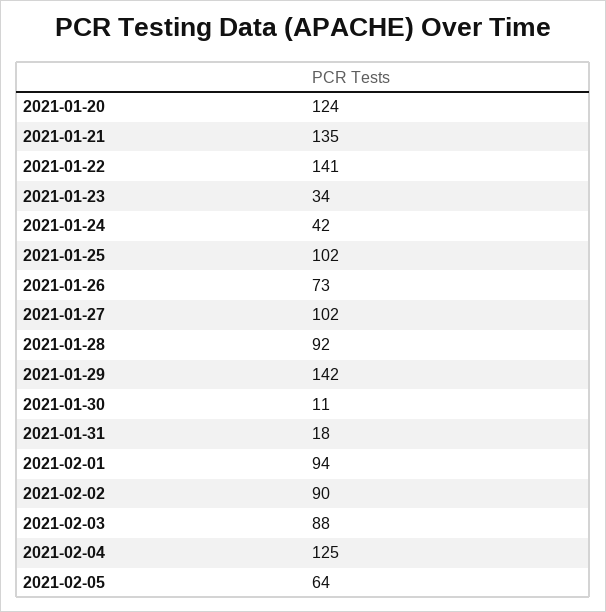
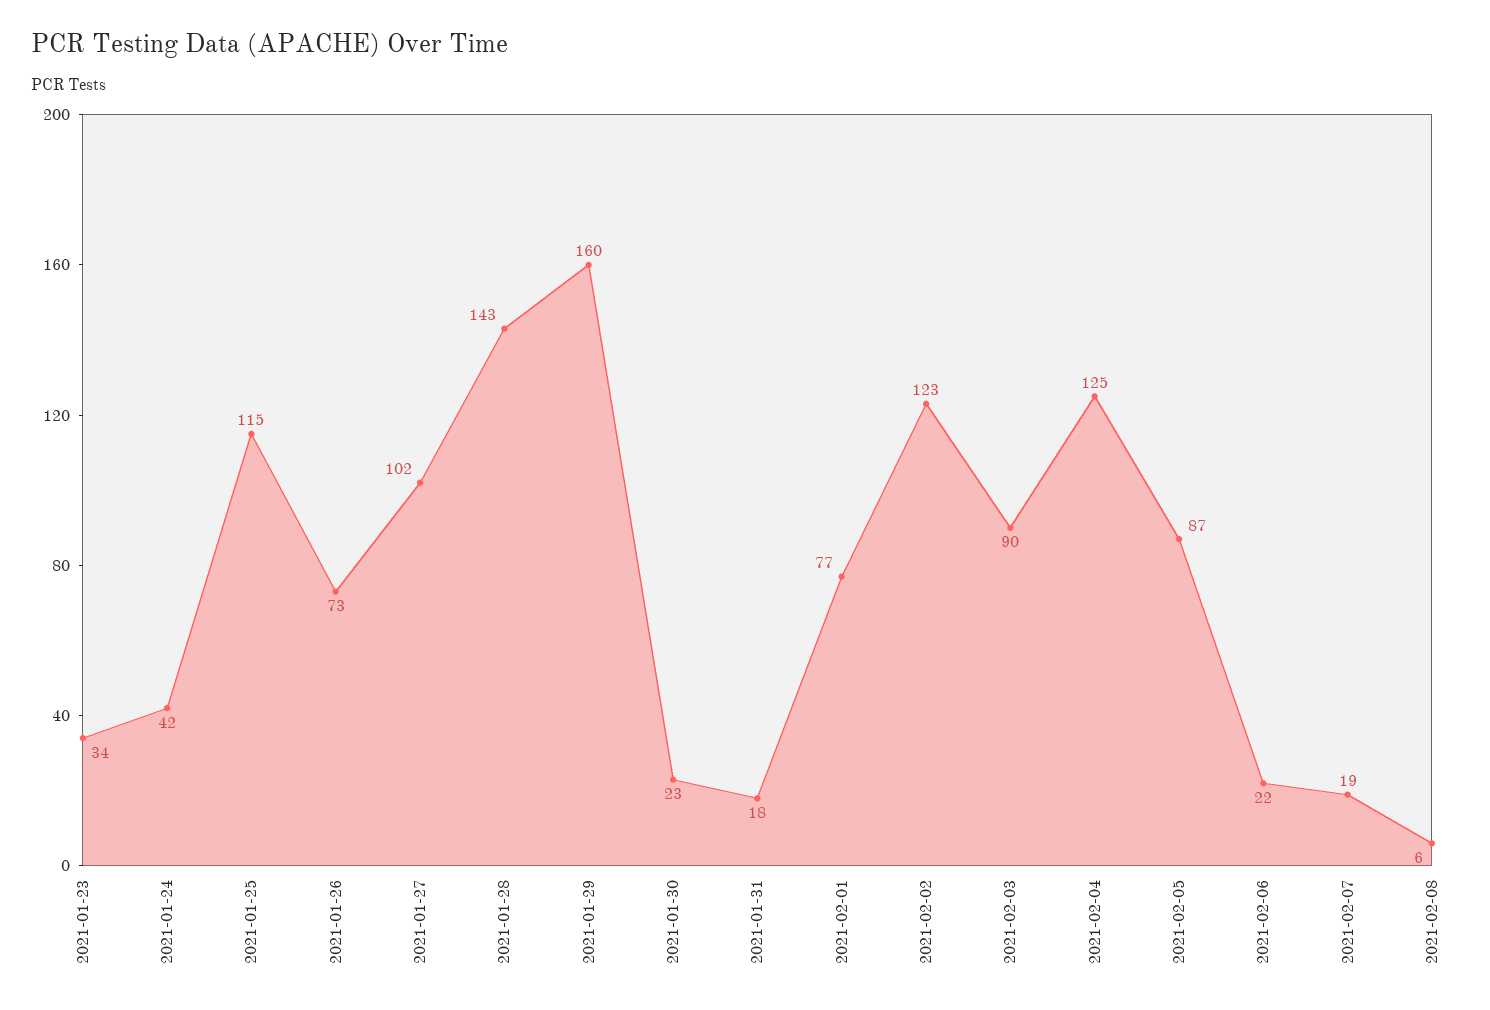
2021-01-20: 124 -> none
2021-01-21: 135 -> none
2021-01-22: 141 -> none
2021-01-25: 102 -> 115
2021-01-28: 92 -> 143
2021-01-29: 142 -> 160
2021-01-30: 11 -> 23
2021-02-01: 94 -> 77
2021-02-02: 90 -> 123
2021-02-03: 88 -> 90
2021-02-05: 64 -> 87
2021-02-06: none -> 22
2021-02-07: none -> 19
2021-02-08: none -> 6

